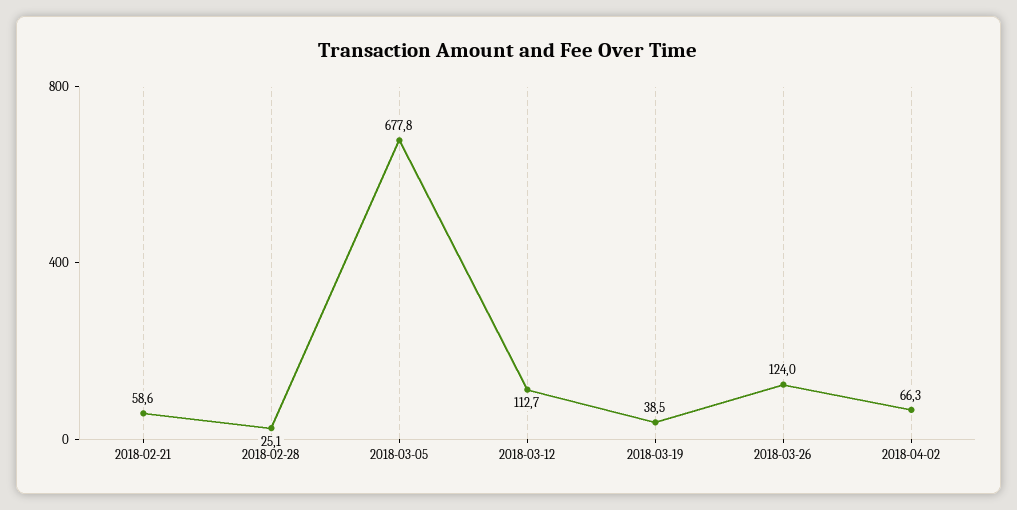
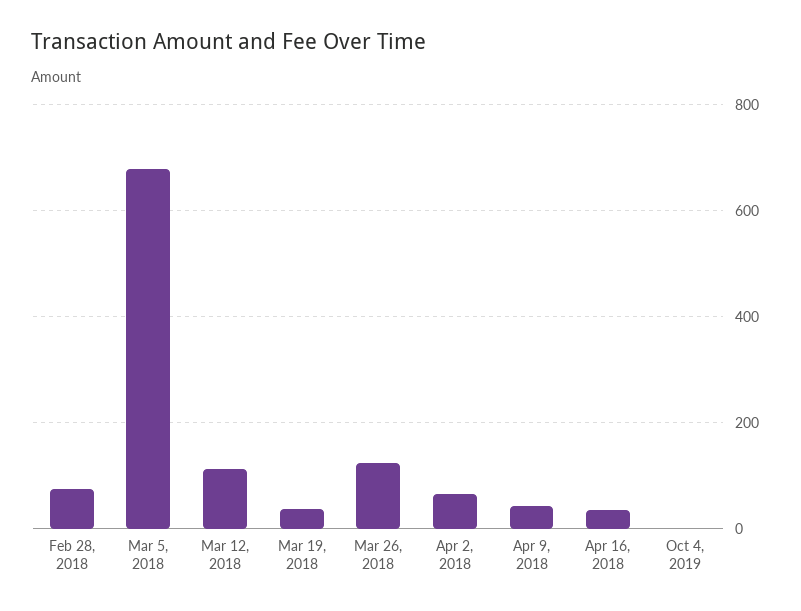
2018-02-21: 58.6 -> none
2018-02-28: 25.1 -> 80
Apr 9, 2018: none -> 40
Apr 16, 2018: none -> 40
Oct 4, 2019: none -> 0

